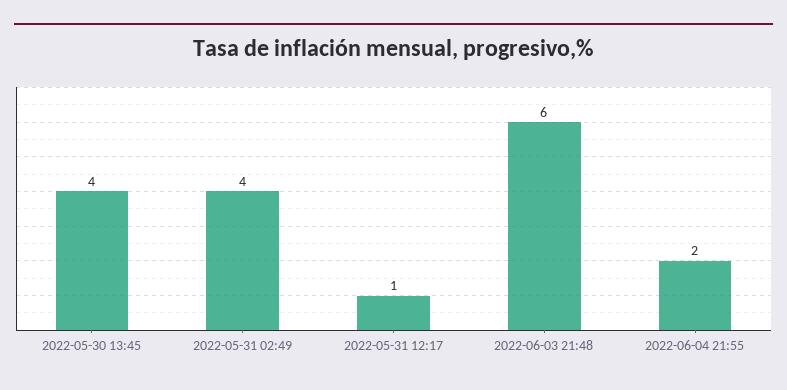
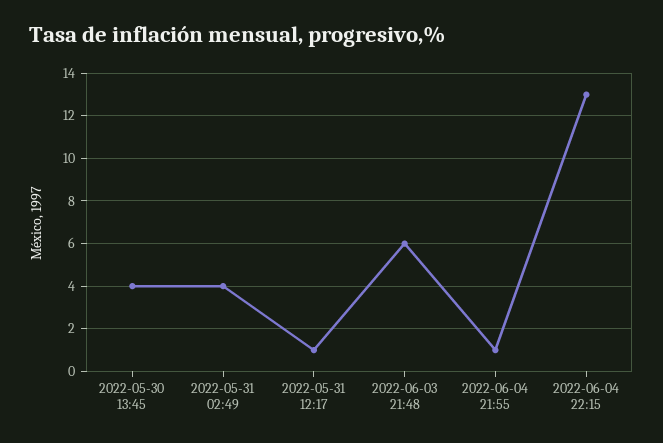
2022-06-04 21:55: 2 -> 1
2022-06-04 22:15: none -> 13

